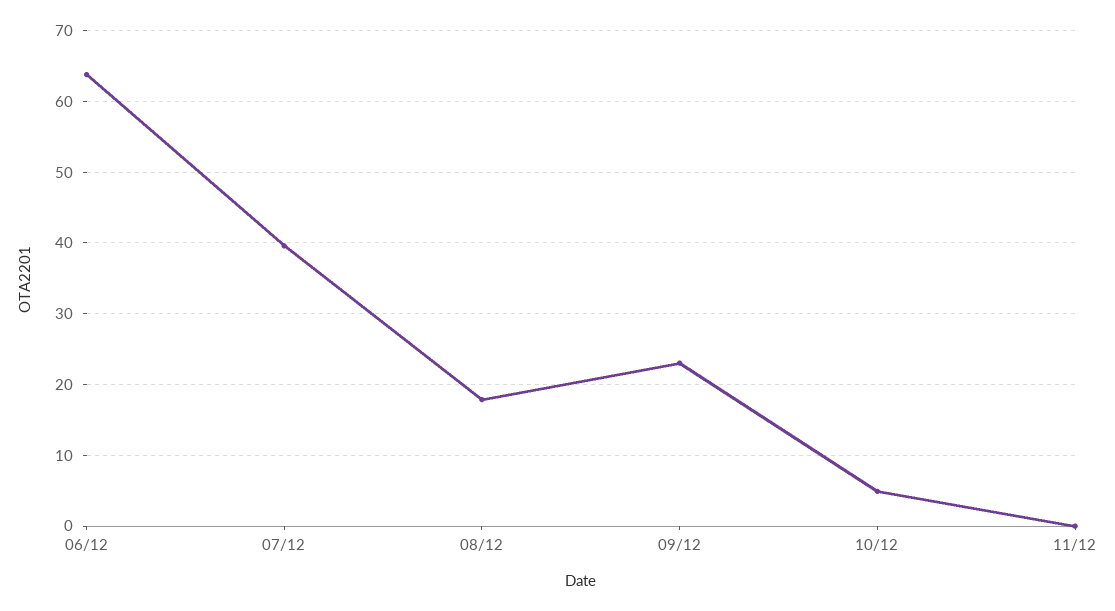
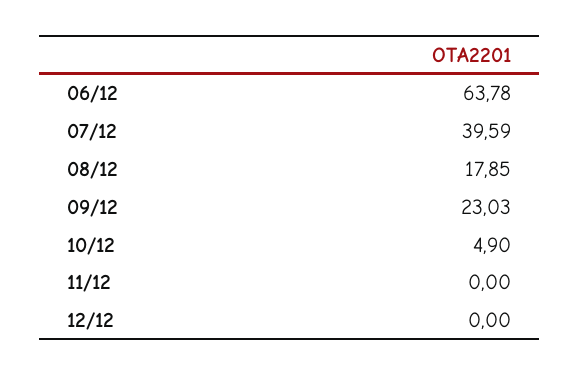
12/12: none -> 0

